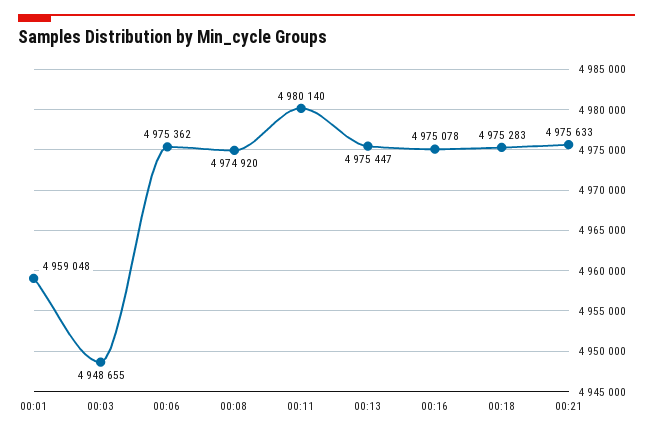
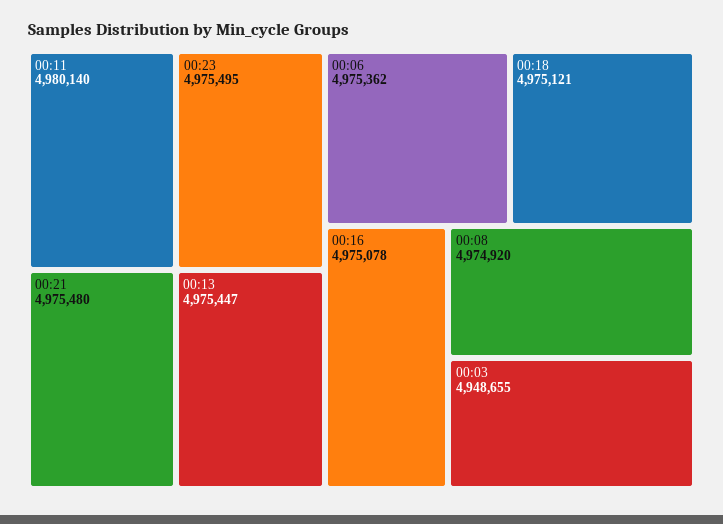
00:01: 4959048 -> none
00:18: 4975283 -> 4975121
00:21: 4975633 -> 4975480
00:23: none -> 4975495

